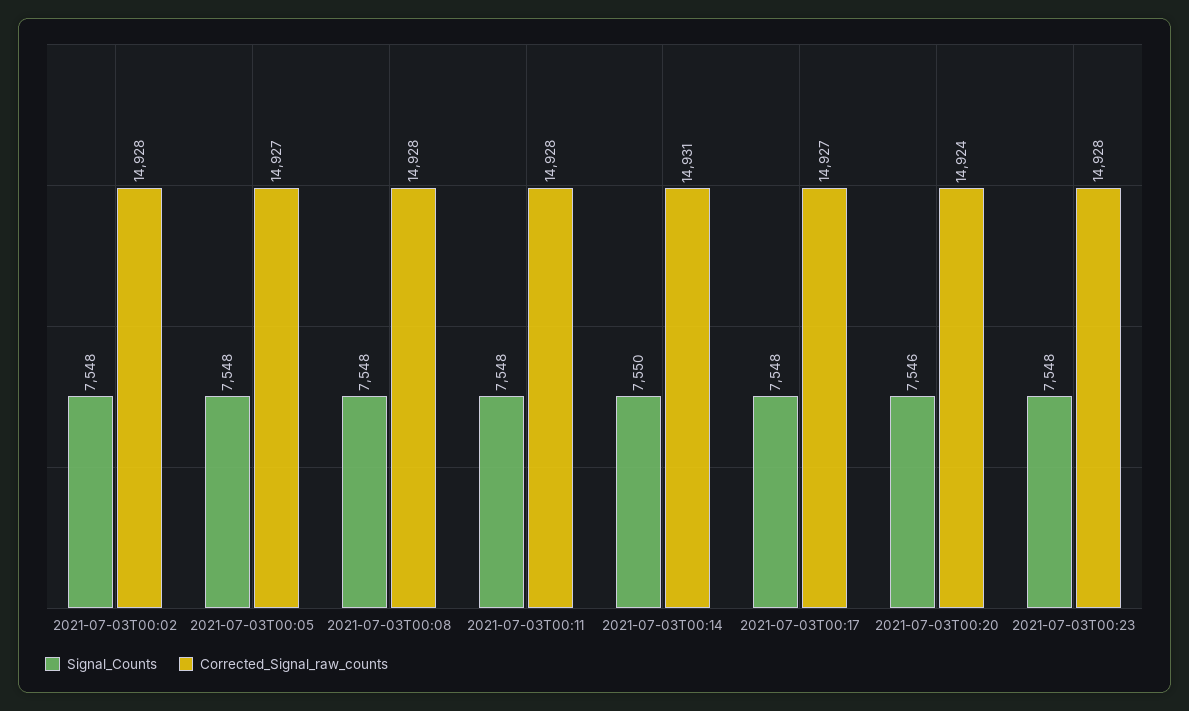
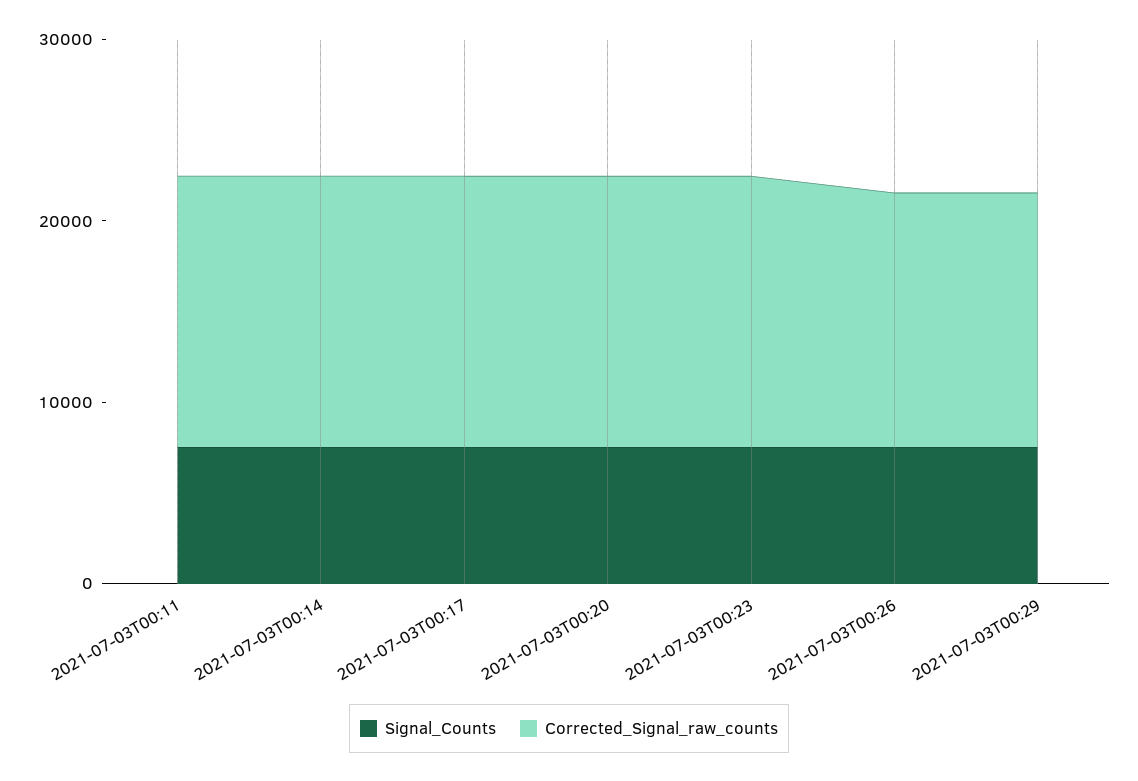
Signal_Counts, 2021-07-03T00:02: 7548 -> none
Corrected_Signal_raw_counts, 2021-07-03T00:02: 14928 -> none
Signal_Counts, 2021-07-03T00:05: 7548 -> none
Corrected_Signal_raw_counts, 2021-07-03T00:05: 14927 -> none
Signal_Counts, 2021-07-03T00:08: 7548 -> none
Corrected_Signal_raw_counts, 2021-07-03T00:08: 14928 -> none
Signal_Counts, 2021-07-03T00:26: none -> 8000
Corrected_Signal_raw_counts, 2021-07-03T00:26: none -> 14000
Signal_Counts, 2021-07-03T00:29: none -> 8000
Corrected_Signal_raw_counts, 2021-07-03T00:29: none -> 14000

